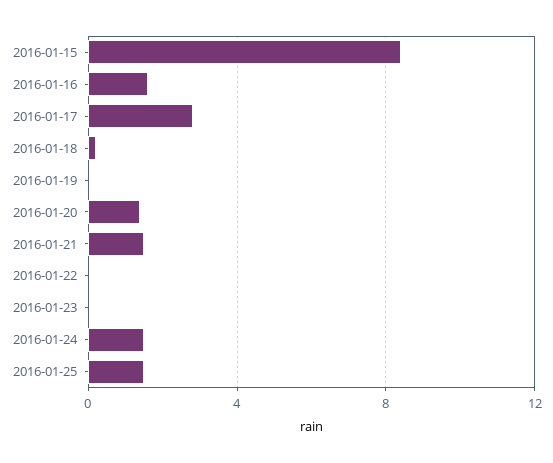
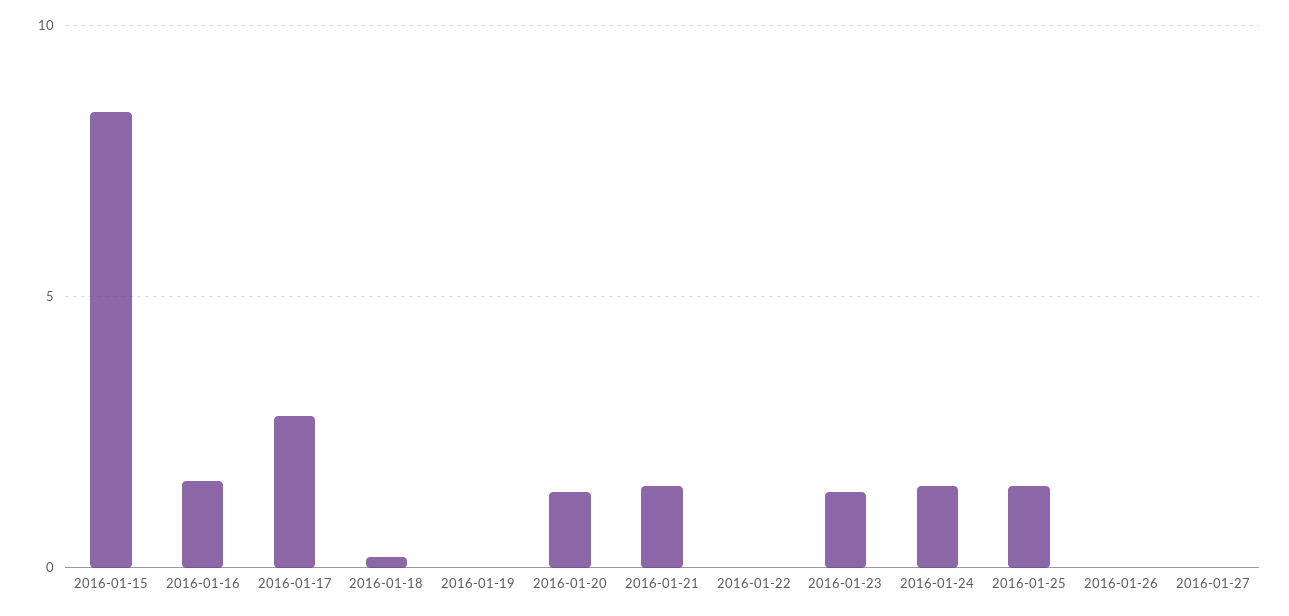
2016-01-23: 0 -> 1.5
2016-01-26: none -> 0
2016-01-27: none -> 0

